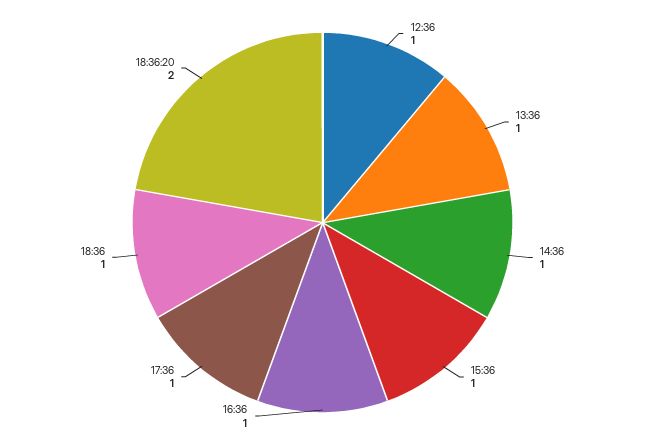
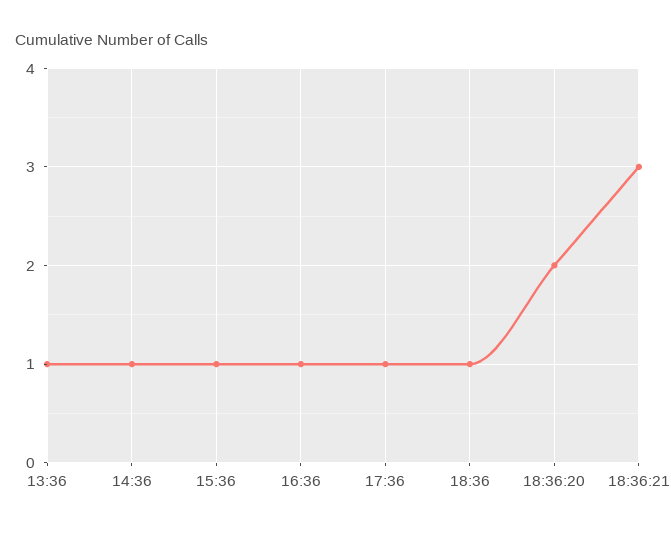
12:36: 1 -> none
18:36:21: none -> 3

